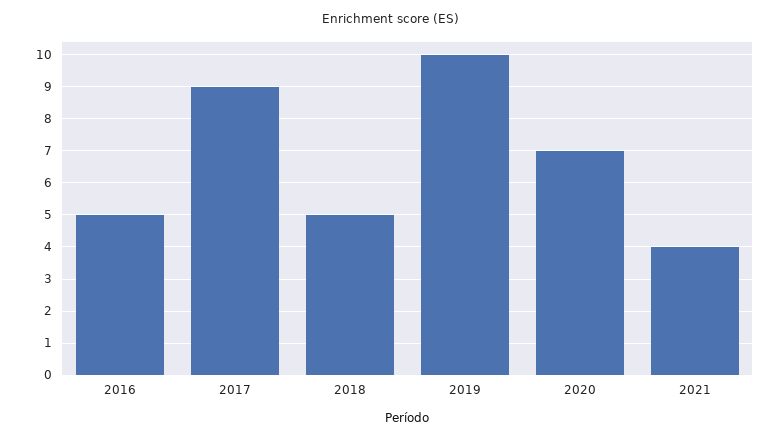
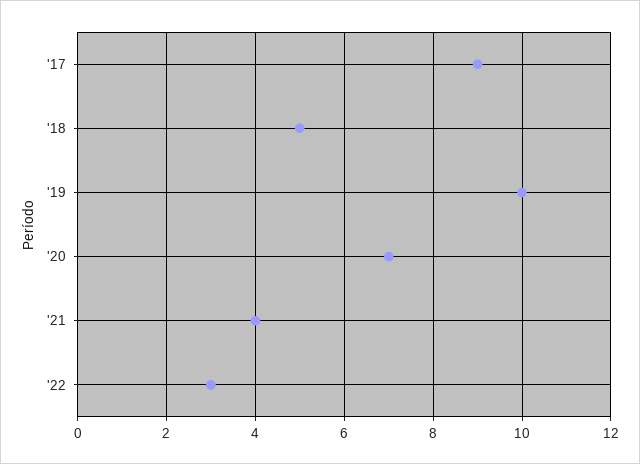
2016: 5 -> none
'22: none -> 3

